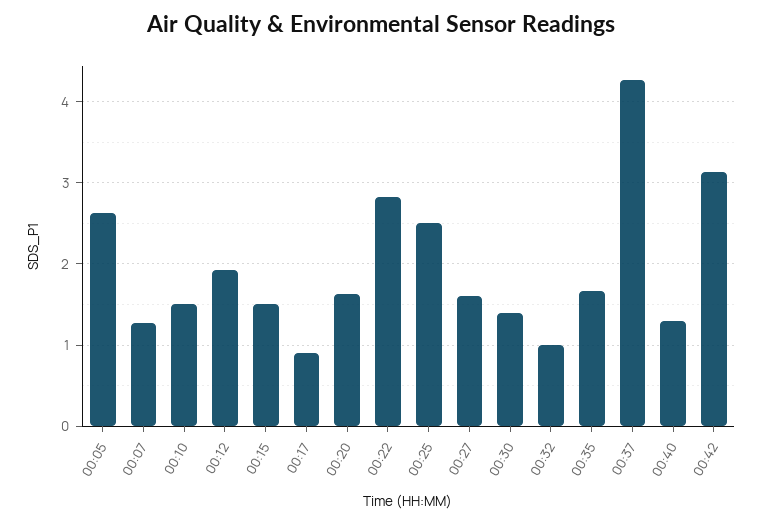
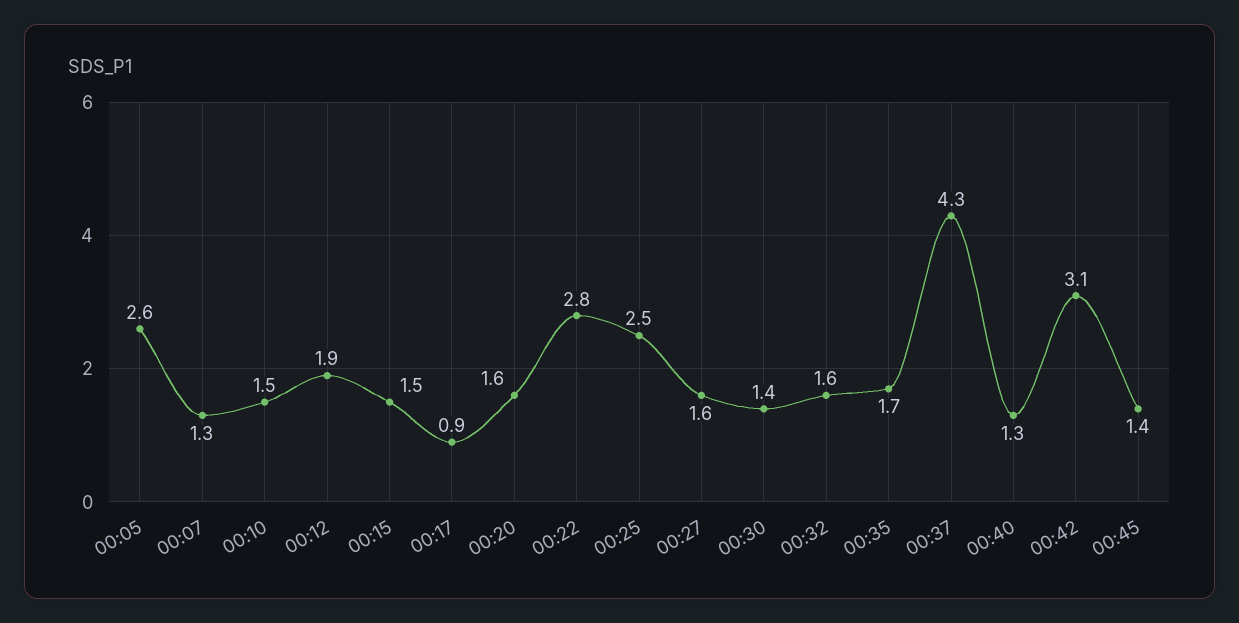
00:32: 1 -> 1.6
00:45: none -> 1.4

